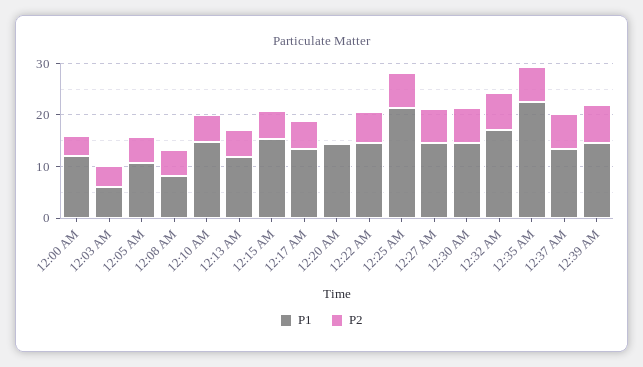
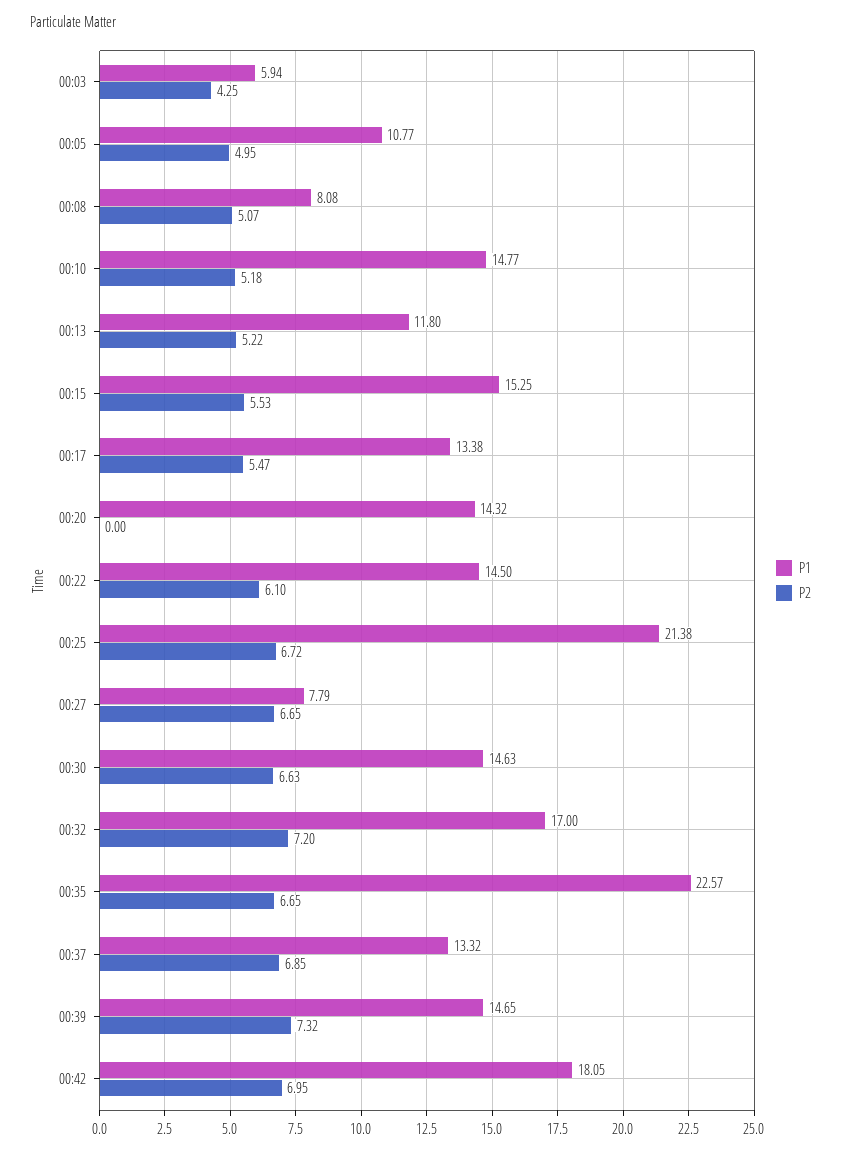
P1, 12:00 AM: 12 -> none
P2, 12:00 AM: 4 -> none
P1, 12:27 AM: 14 -> 7.79
P1, 00:42: none -> 18.05
P2, 00:42: none -> 6.95

